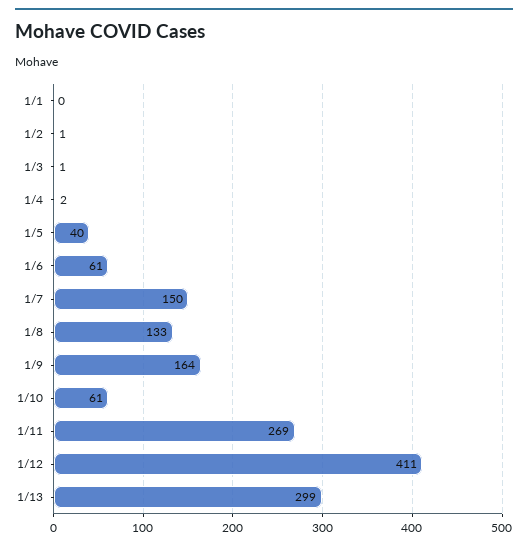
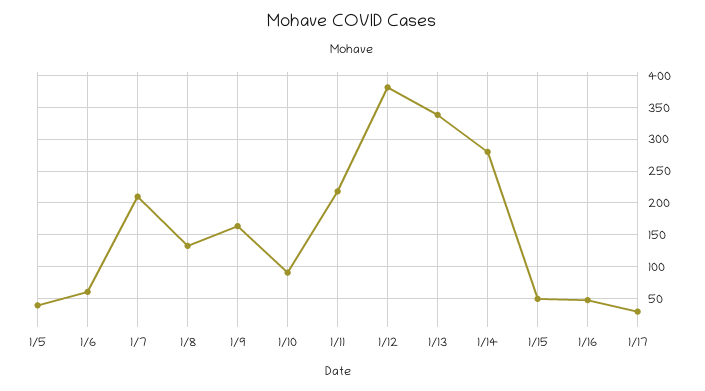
1/1: 0 -> none
1/2: 1 -> none
1/3: 1 -> none
1/4: 2 -> none
1/7: 150 -> 210
1/10: 61 -> 90
1/11: 269 -> 220
1/12: 411 -> 380
1/13: 299 -> 340
1/14: none -> 280
1/15: none -> 50
1/16: none -> 50
1/17: none -> 30

